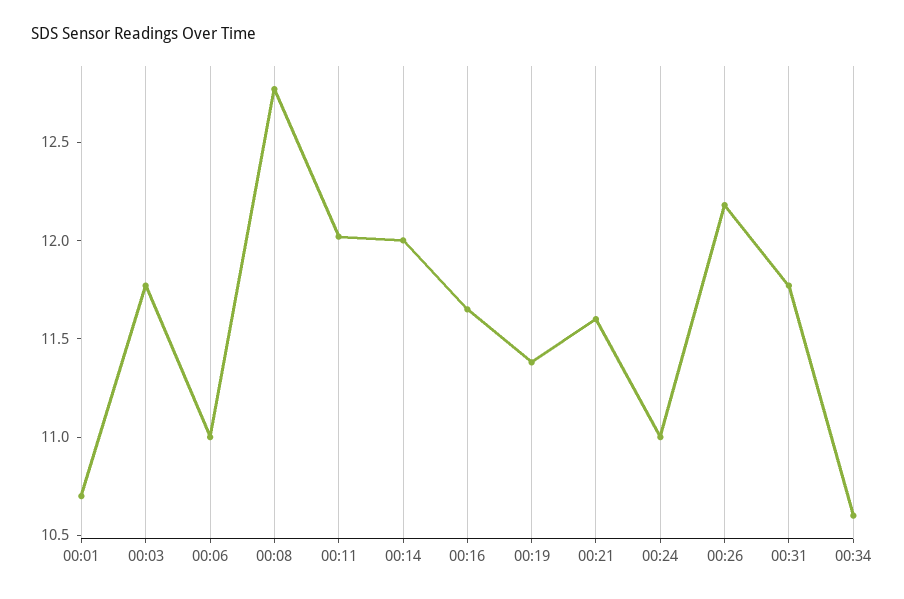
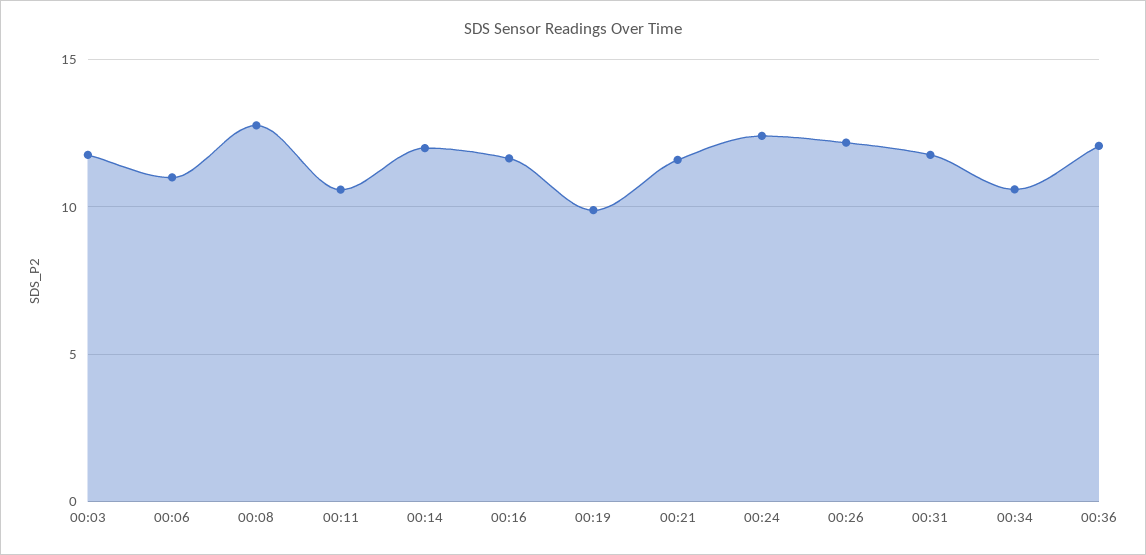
00:01: 10.7 -> none
00:11: 12 -> 10.5
00:19: 11.4 -> 10
00:24: 11 -> 12.5
00:36: none -> 12

